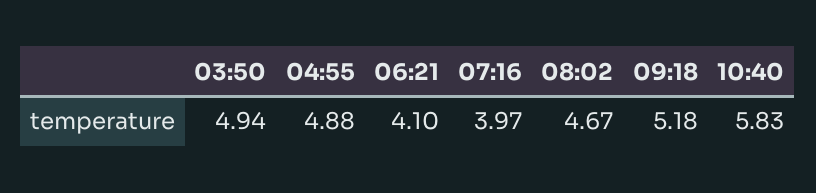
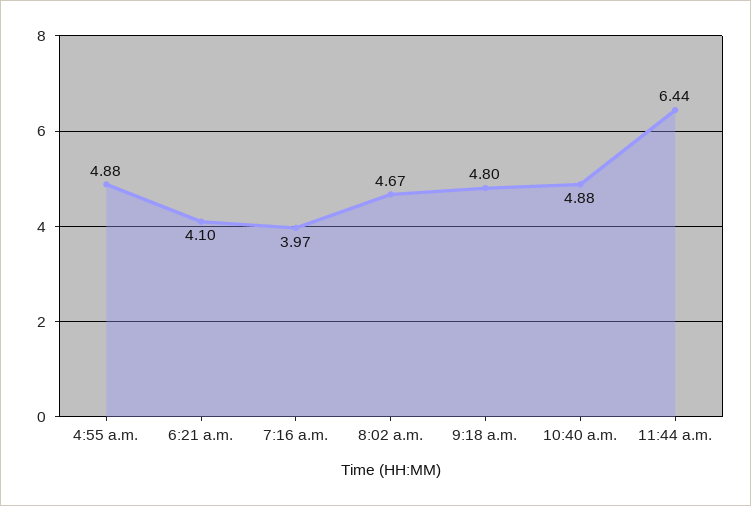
03:50: 4.94 -> none
09:18: 5.18 -> 4.8
10:40: 5.83 -> 4.88
11:44 a.m.: none -> 6.44

